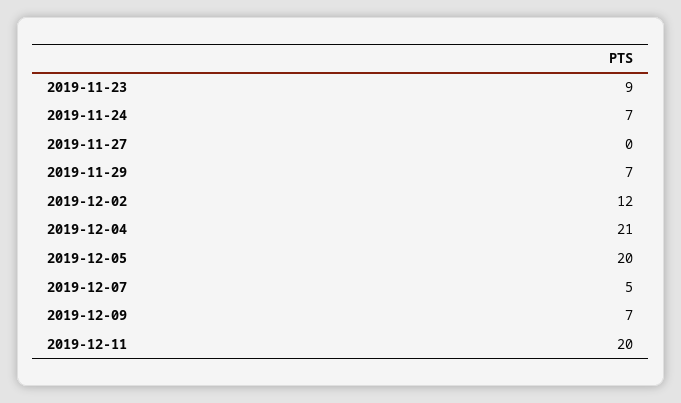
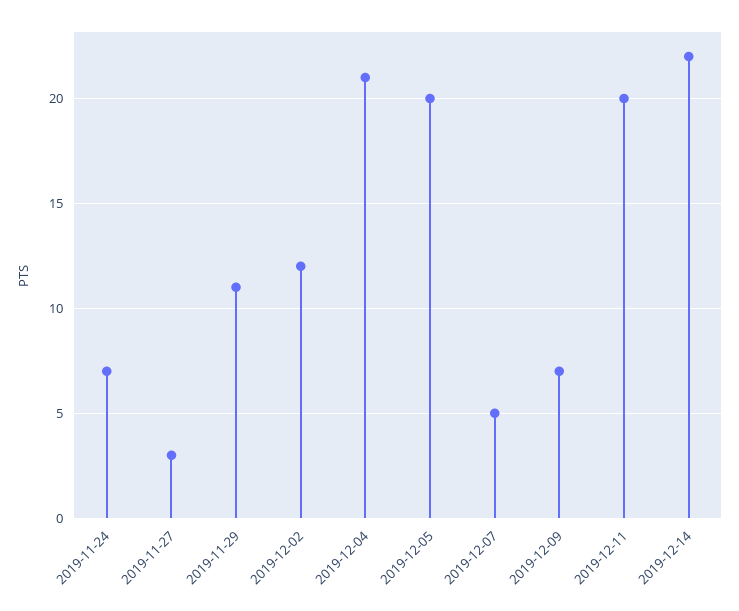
2019-11-23: 9 -> none
2019-11-27: 0 -> 3
2019-11-29: 7 -> 11
2019-12-14: none -> 22

